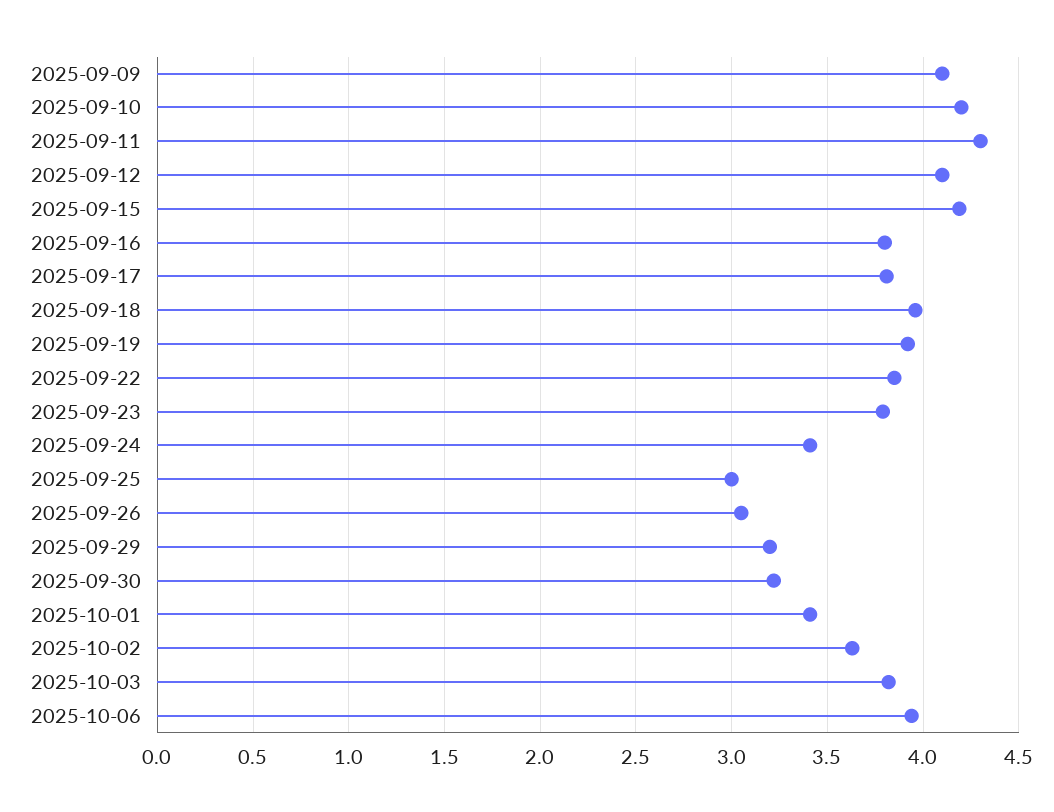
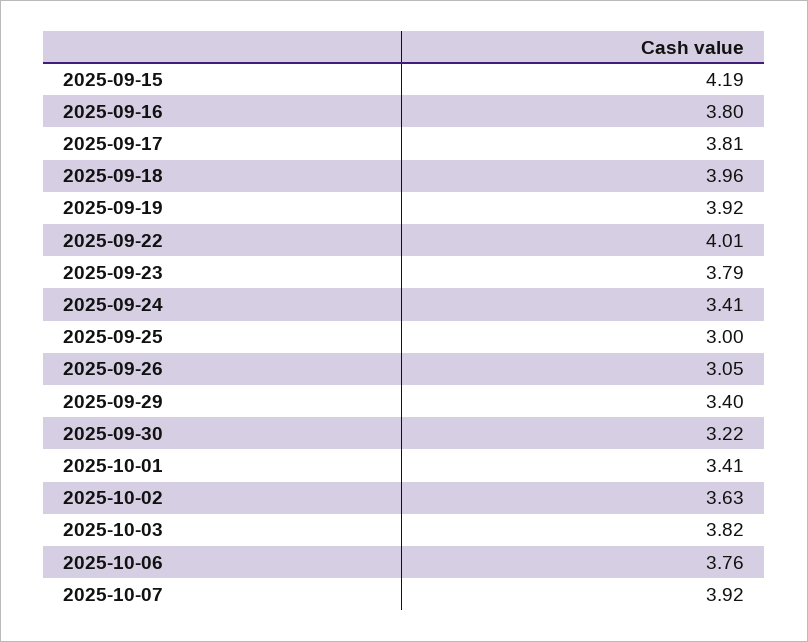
2025-09-09: 4.1 -> none
2025-09-10: 4.2 -> none
2025-09-11: 4.3 -> none
2025-09-12: 4.1 -> none
2025-09-22: 3.85 -> 4.01
2025-09-29: 3.2 -> 3.4
2025-10-06: 3.95 -> 3.76
2025-10-07: none -> 3.92

